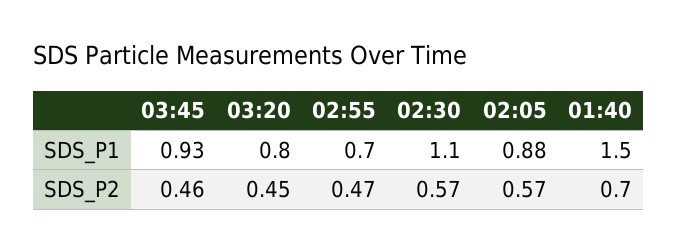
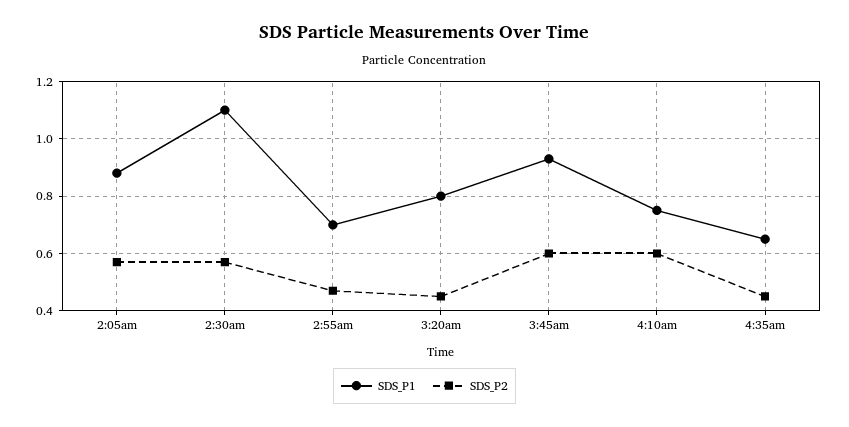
SDS_P1, 01:40: 1.5 -> none
SDS_P2, 03:45: 0.46 -> 0.6
SDS_P2, 01:40: 0.7 -> none
SDS_P1, 4:10am: none -> 0.75
SDS_P2, 4:10am: none -> 0.6
SDS_P1, 4:35am: none -> 0.65
SDS_P2, 4:35am: none -> 0.45

